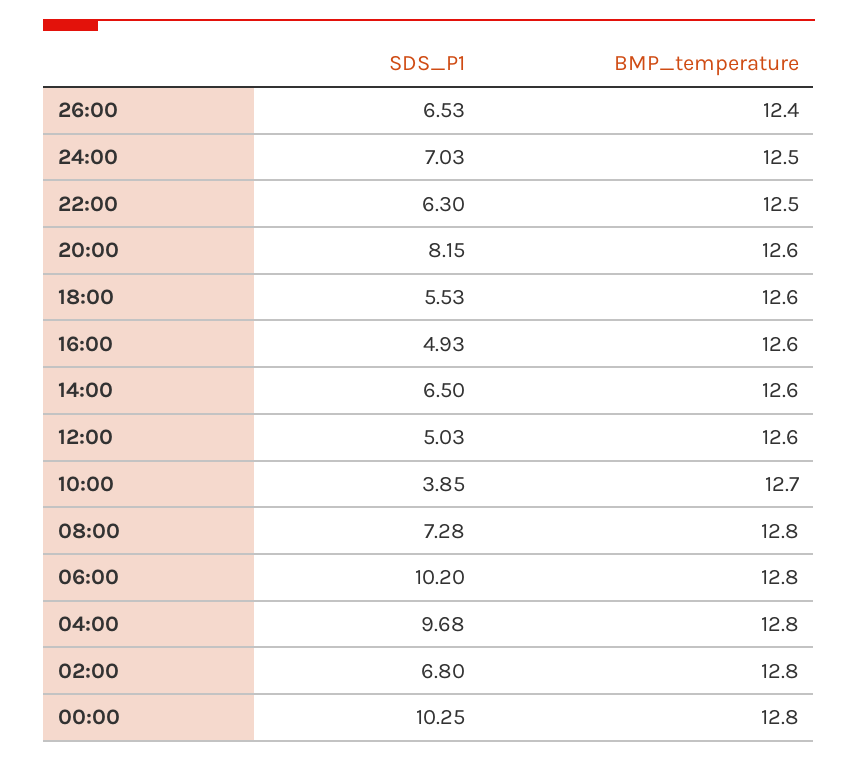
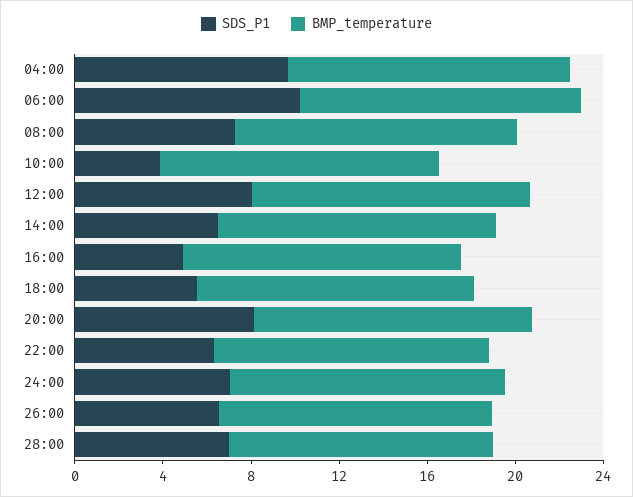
SDS_P1, 12:00: 5.03 -> 8
SDS_P1, 02:00: 6.8 -> none
BMP_temperature, 02:00: 12.8 -> none
SDS_P1, 00:00: 10.25 -> none
BMP_temperature, 00:00: 12.8 -> none
SDS_P1, 28:00: none -> 7
BMP_temperature, 28:00: none -> 12

